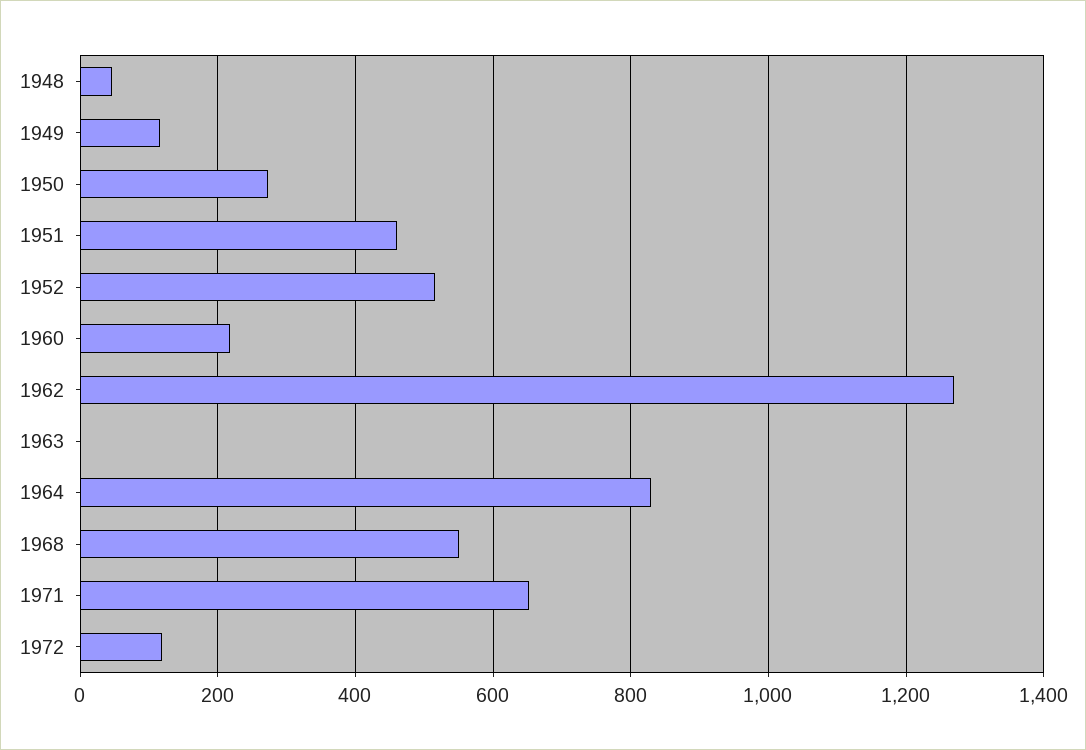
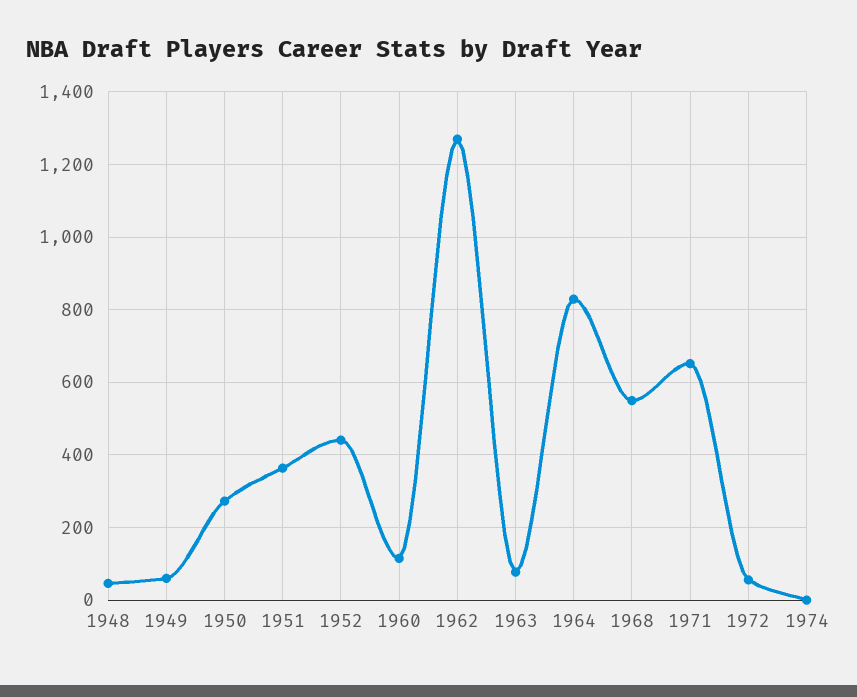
1949: 120 -> 60
1951: 460 -> 360
1952: 520 -> 440
1960: 220 -> 120
1963: 0 -> 80
1972: 120 -> 60
1974: none -> 0

